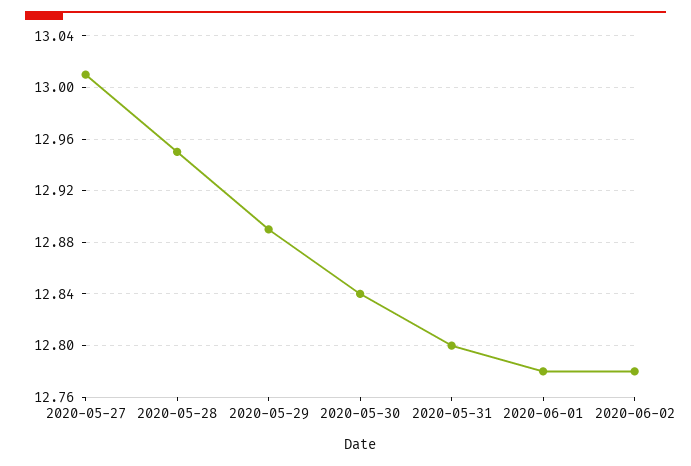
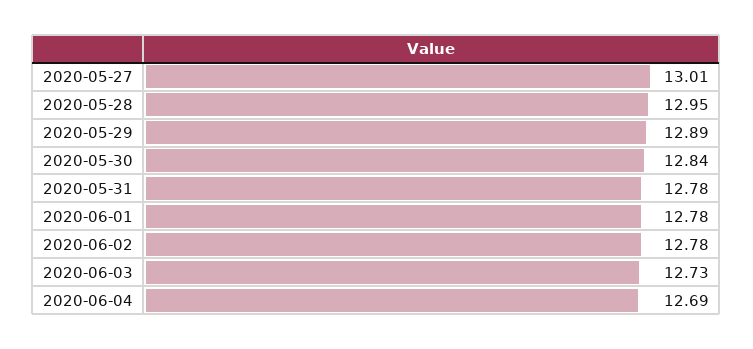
2020-05-31: 12.8 -> 12.78
2020-06-03: none -> 12.73
2020-06-04: none -> 12.69

